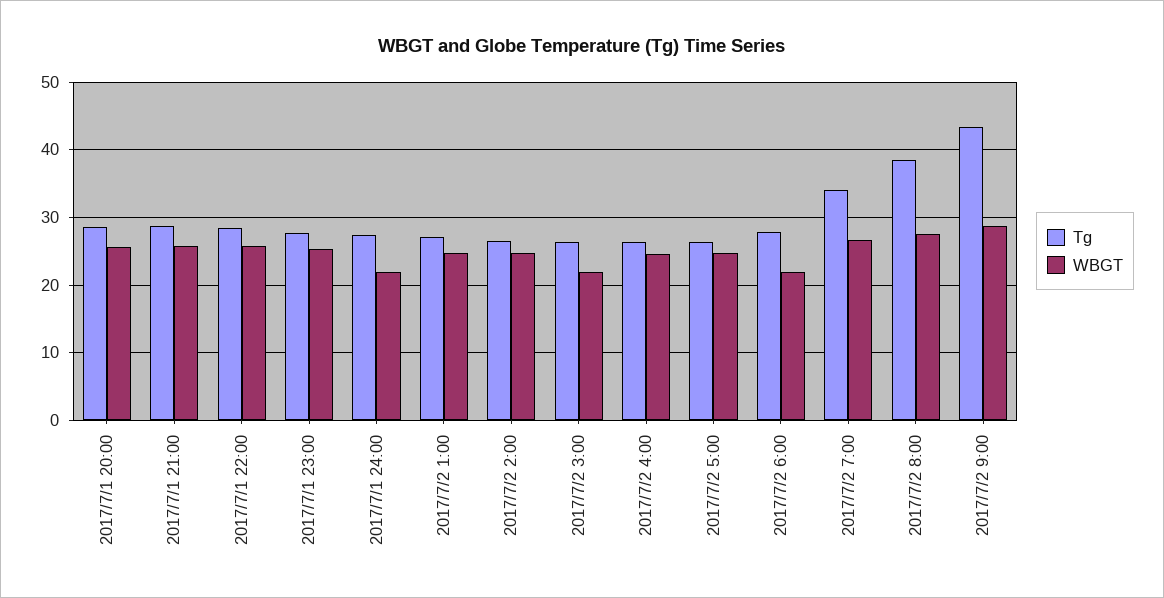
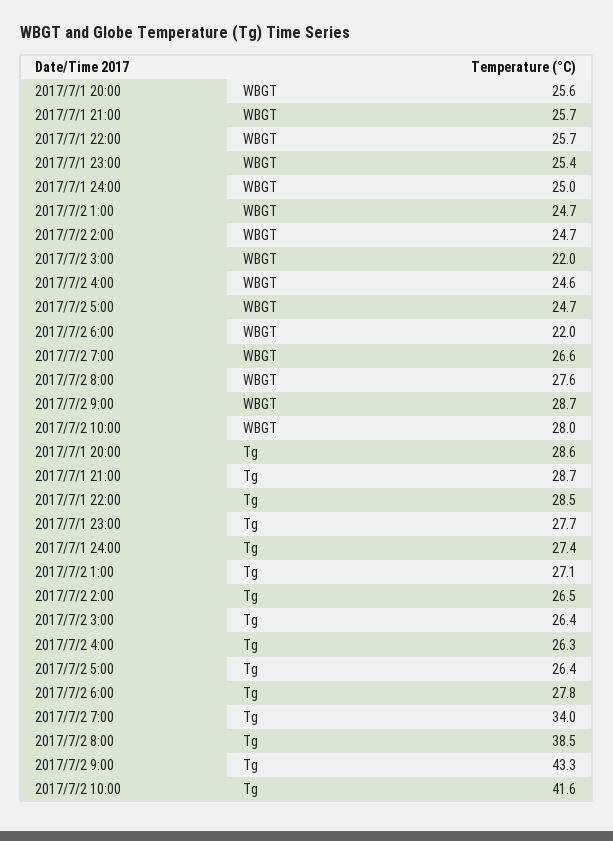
WBGT, 2017/7/1 24:00: 22 -> 25
WBGT, 2017/7/2 10:00: none -> 28
Tg, 2017/7/2 10:00: none -> 41.6

